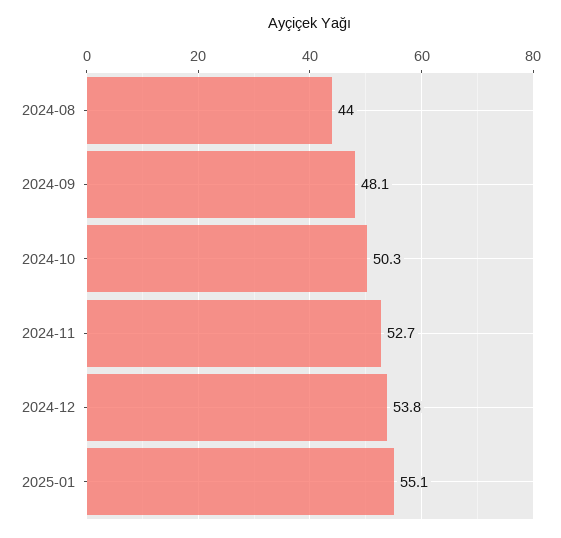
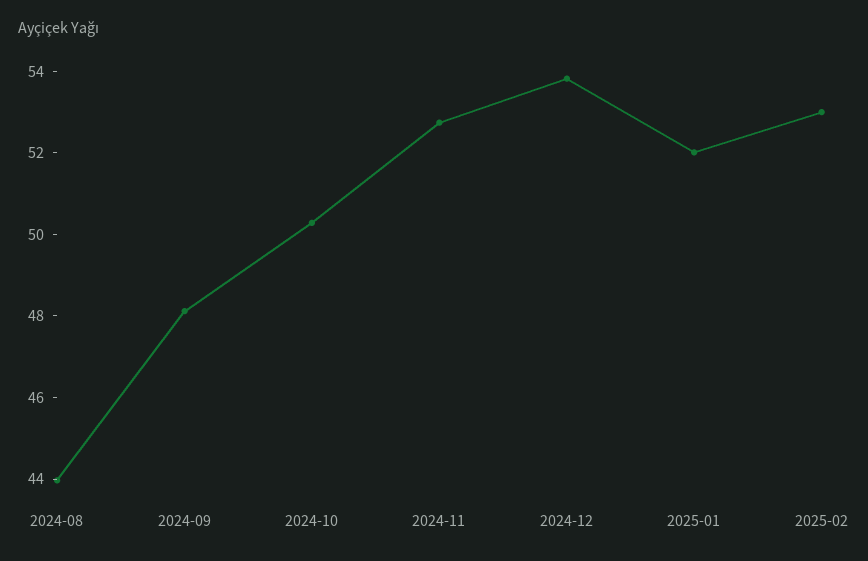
2025-01: 55.1 -> 52
2025-02: none -> 53

